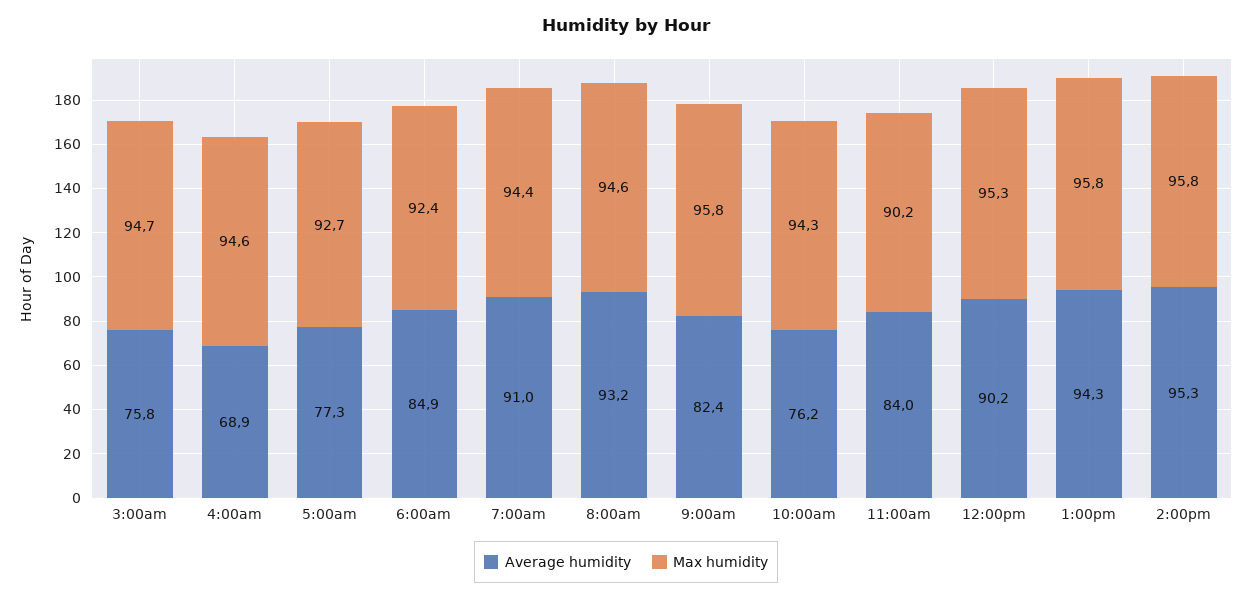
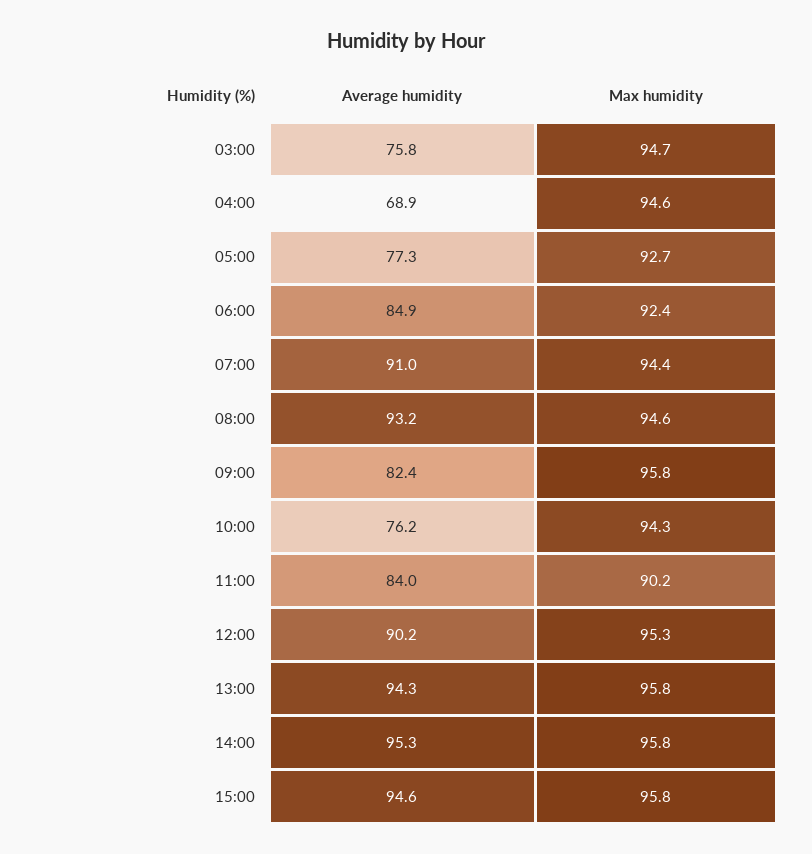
Average humidity, 15:00: none -> 94.6
Max humidity, 15:00: none -> 95.8

